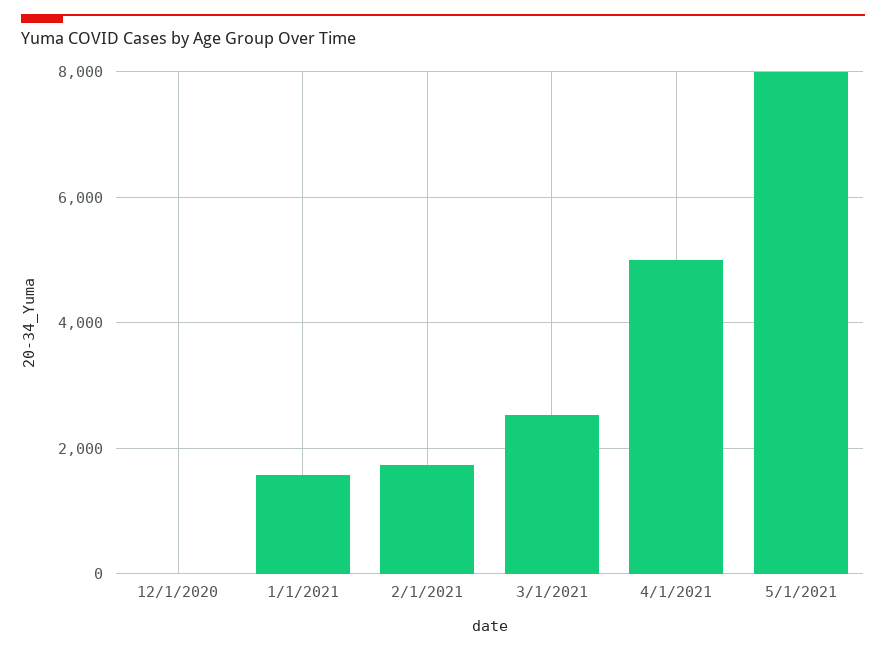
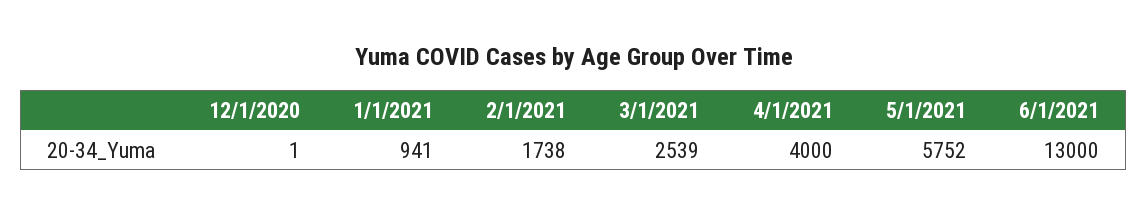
1/1/2021: 1600 -> 941
4/1/2021: 5000 -> 4000
5/1/2021: 8000 -> 5752
6/1/2021: none -> 13000

